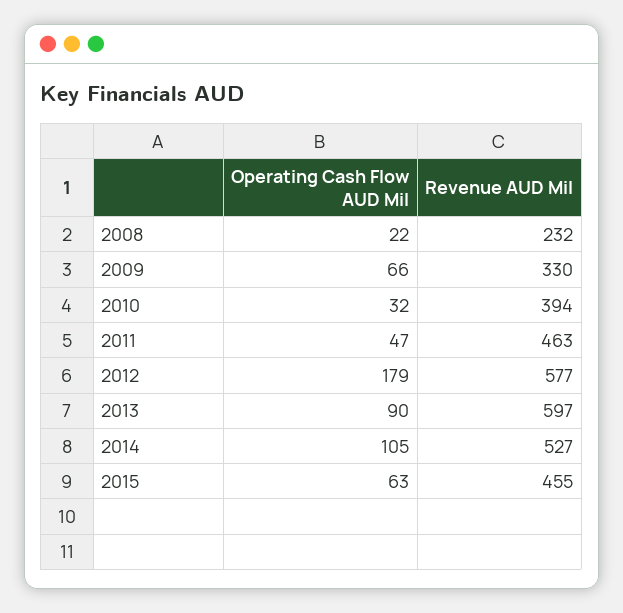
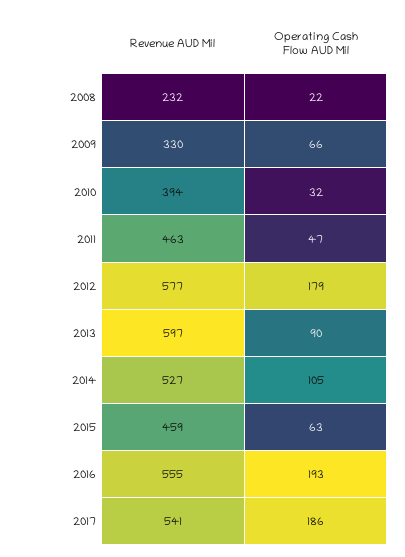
Revenue AUD Mil, 2015: 455 -> 459
Revenue AUD Mil, 2016: none -> 555
Operating Cash Flow AUD Mil, 2016: none -> 193
Revenue AUD Mil, 2017: none -> 541
Operating Cash Flow AUD Mil, 2017: none -> 186

